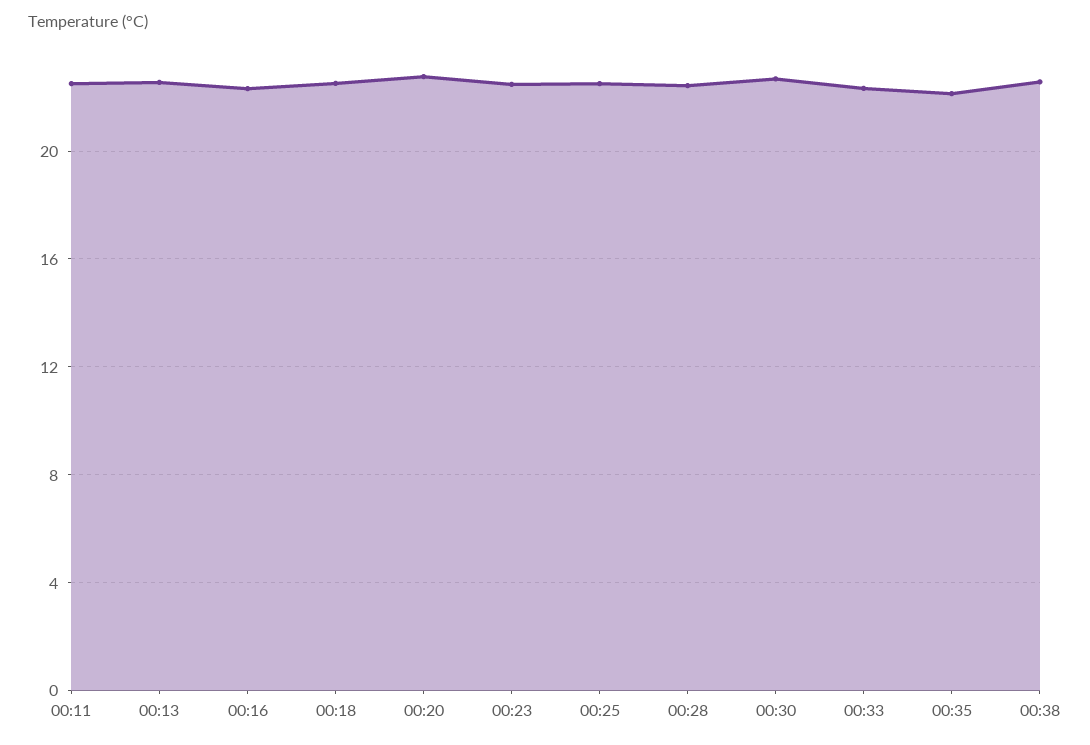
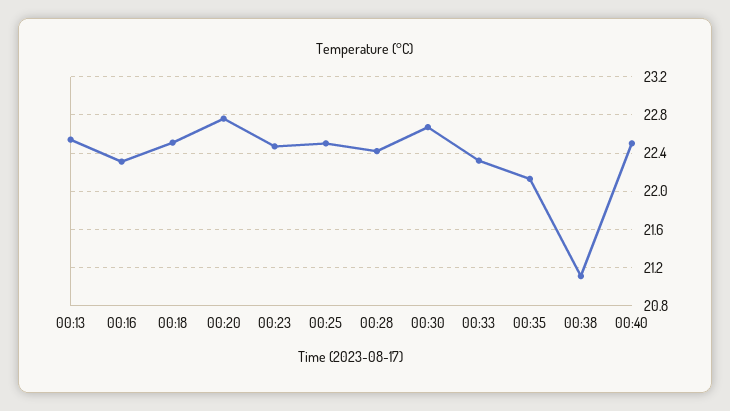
00:11: 22.5 -> none
00:38: 22.5 -> 21.1
00:40: none -> 22.5

